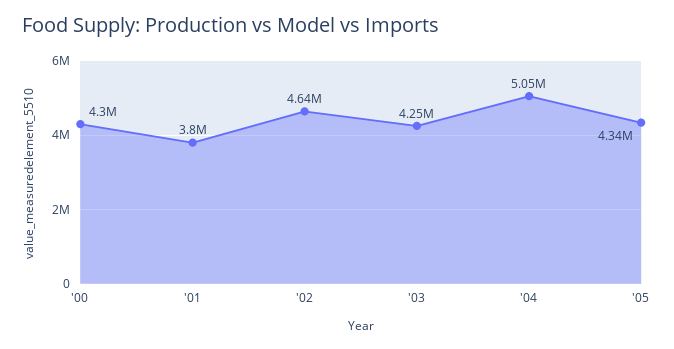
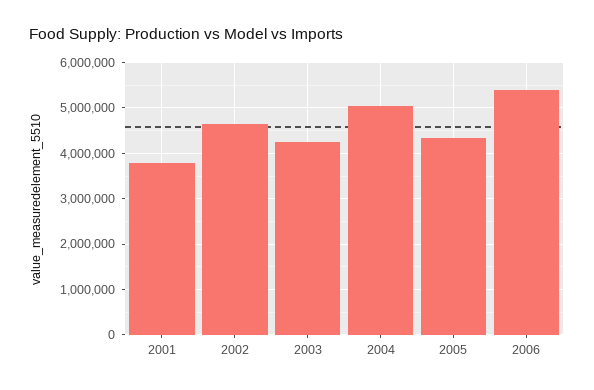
'00: 4300000 -> none
2006: none -> 5400000

